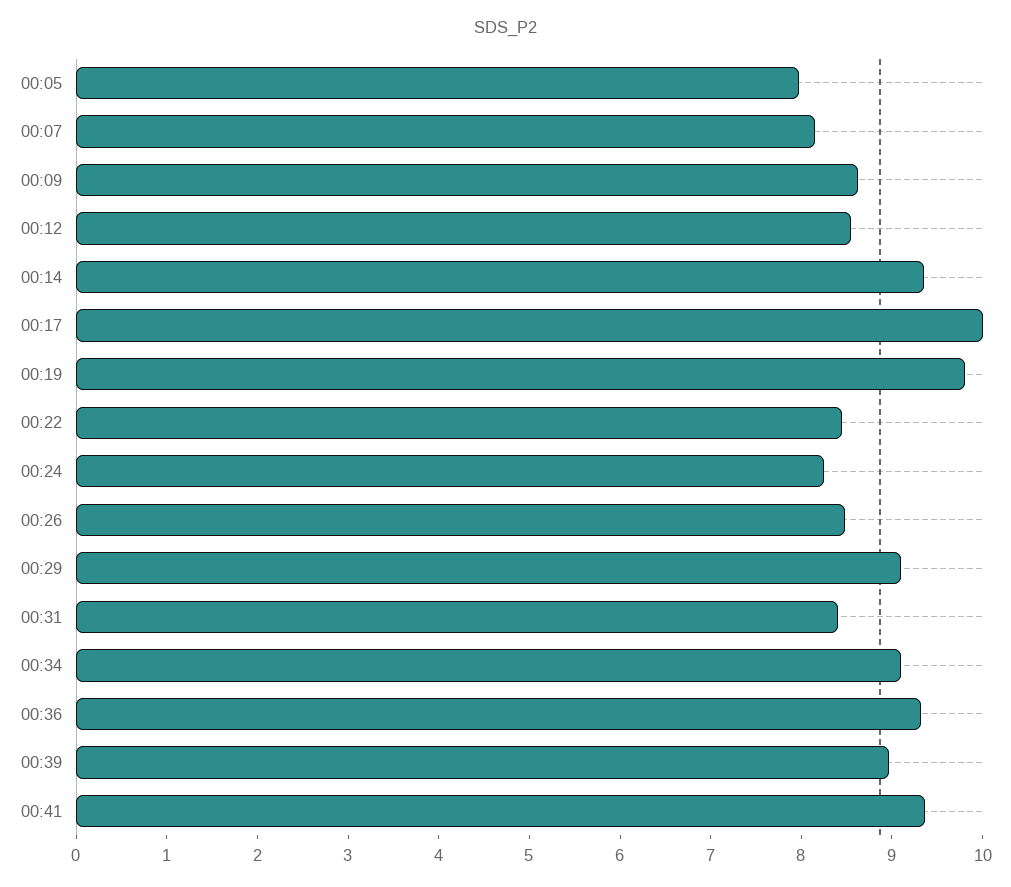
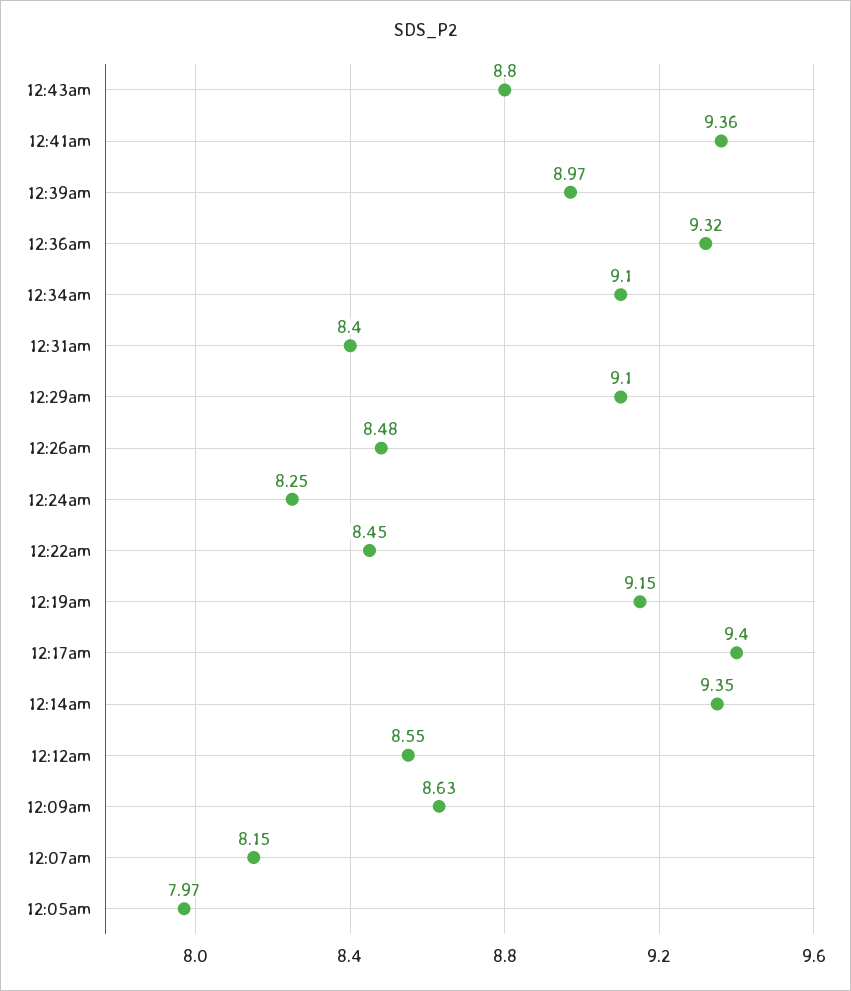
00:17: 10 -> 9.4
00:19: 9.8 -> 9.15
12:43am: none -> 8.8

